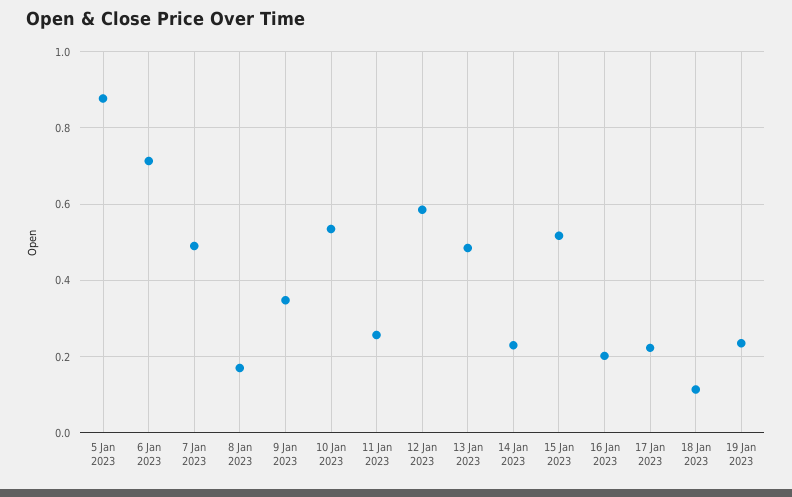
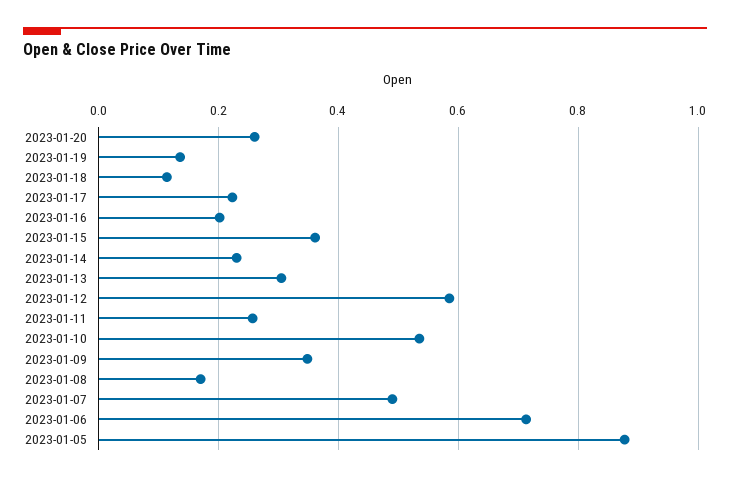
13 Jan 2023: 0.48 -> 0.3
15 Jan 2023: 0.52 -> 0.36
19 Jan 2023: 0.24 -> 0.14
2023-01-20: none -> 0.26

